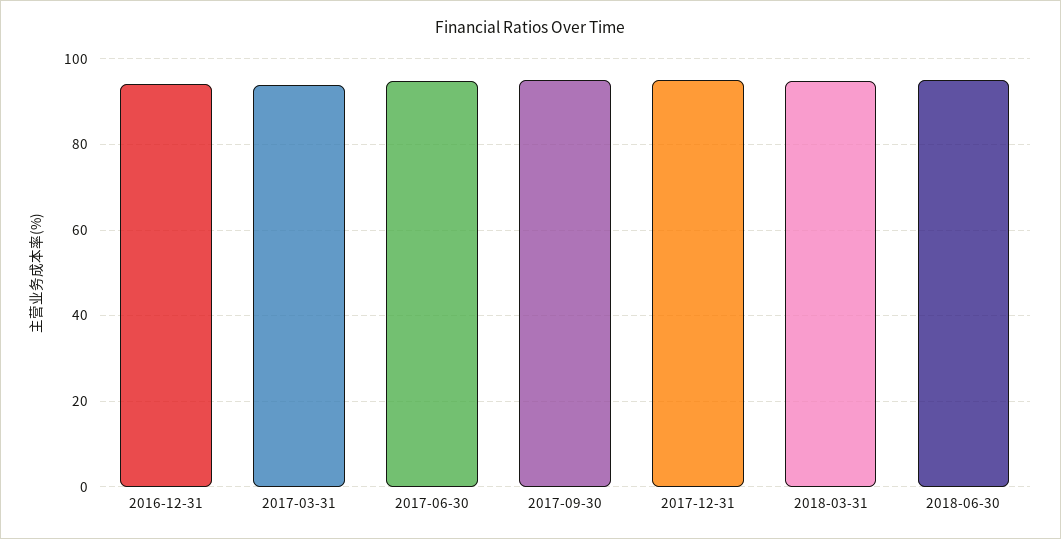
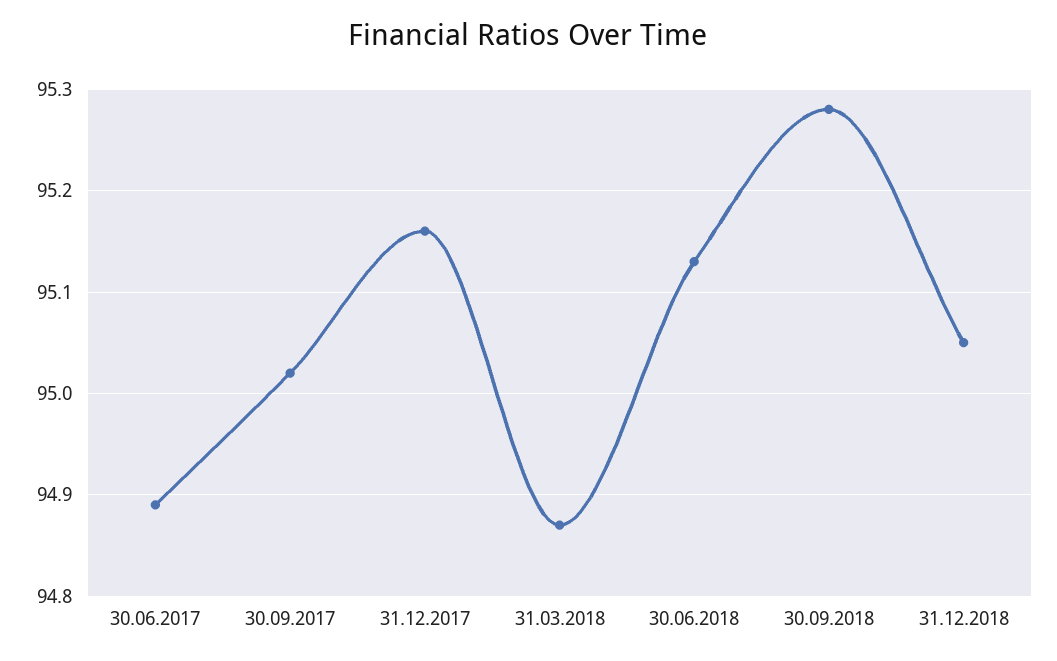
2016-12-31: 94 -> none
2017-03-31: 94 -> none
30.09.2018: none -> 95.28
31.12.2018: none -> 95.05

